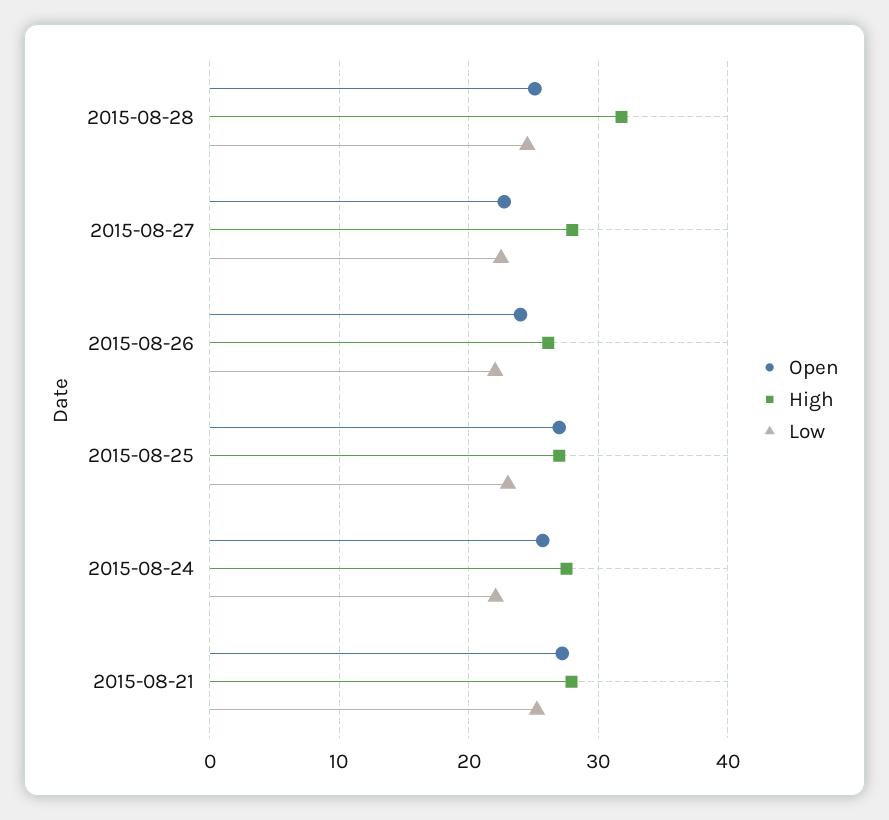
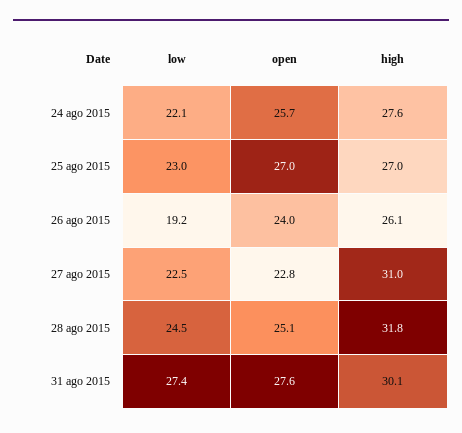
High, 2015-08-27: 28 -> 31
Low, 2015-08-26: 22 -> 19.2
Open, 2015-08-21: 27 -> none
High, 2015-08-21: 28 -> none
Low, 2015-08-21: 25 -> none
Low, 31 ago 2015: none -> 27.4
Open, 31 ago 2015: none -> 27.6
High, 31 ago 2015: none -> 30.1

